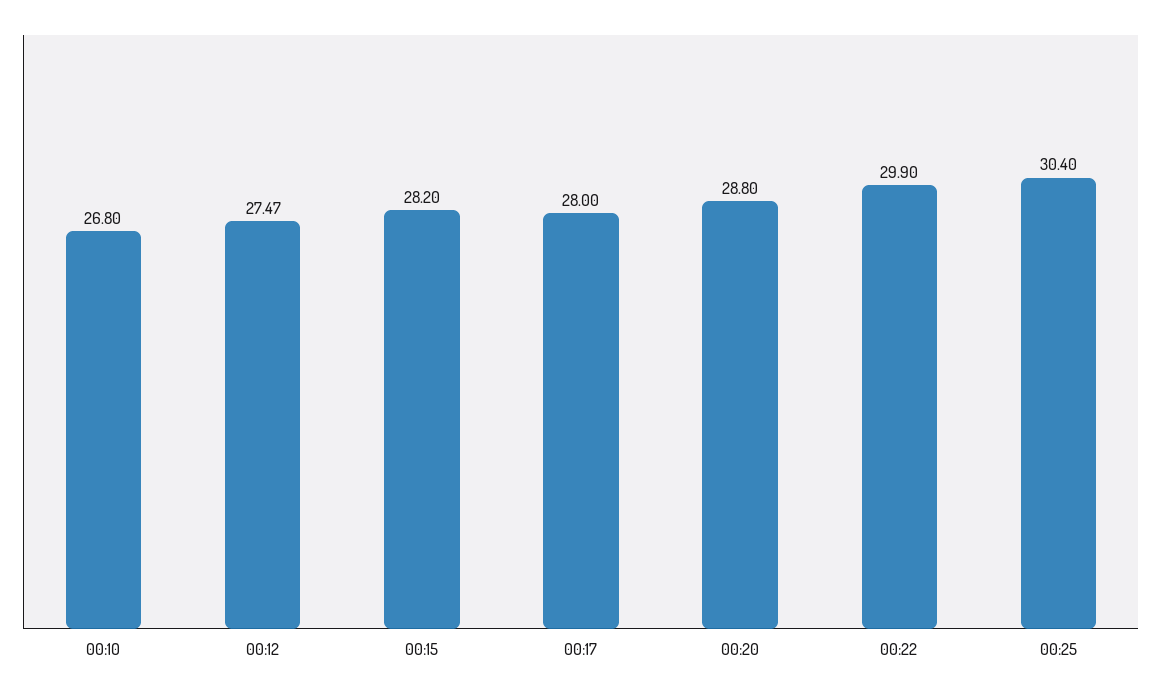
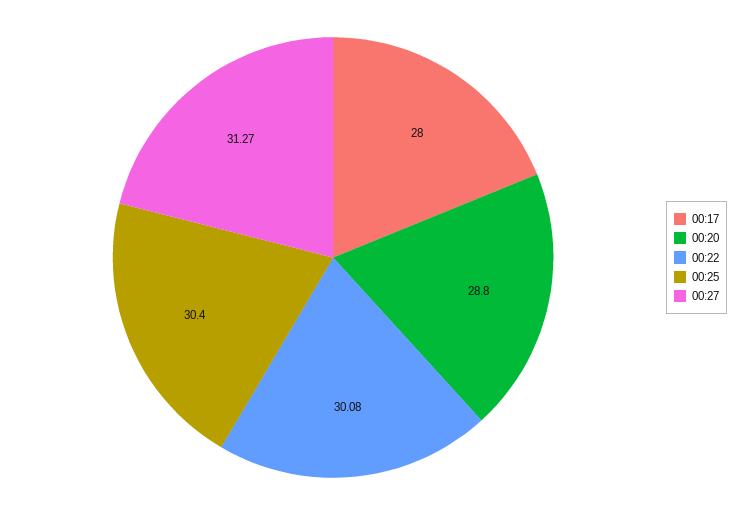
00:10: 26.8 -> none
00:12: 27.47 -> none
00:15: 28.2 -> none
00:22: 29.9 -> 30.08
00:27: none -> 31.27

